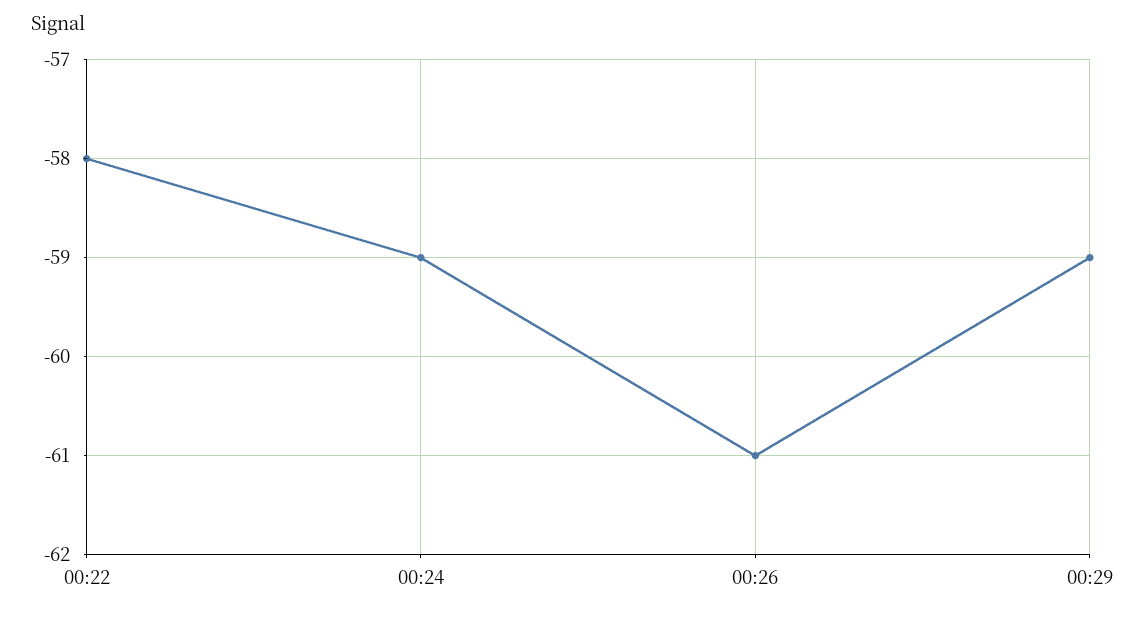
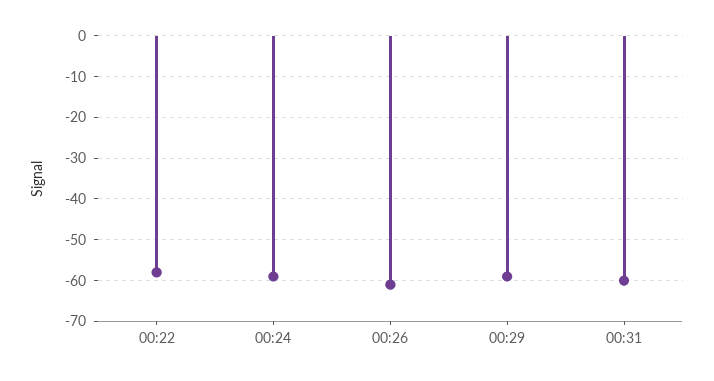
00:31: none -> -60

